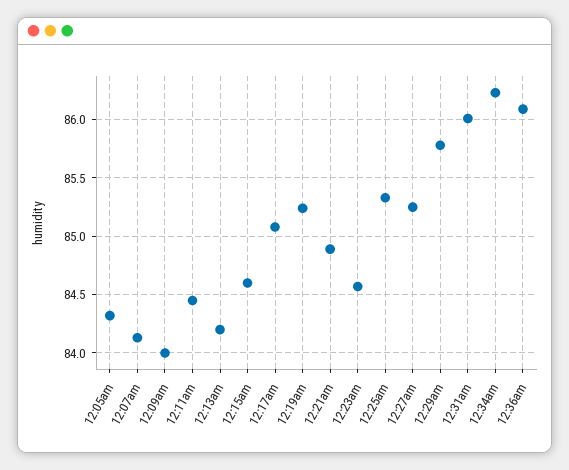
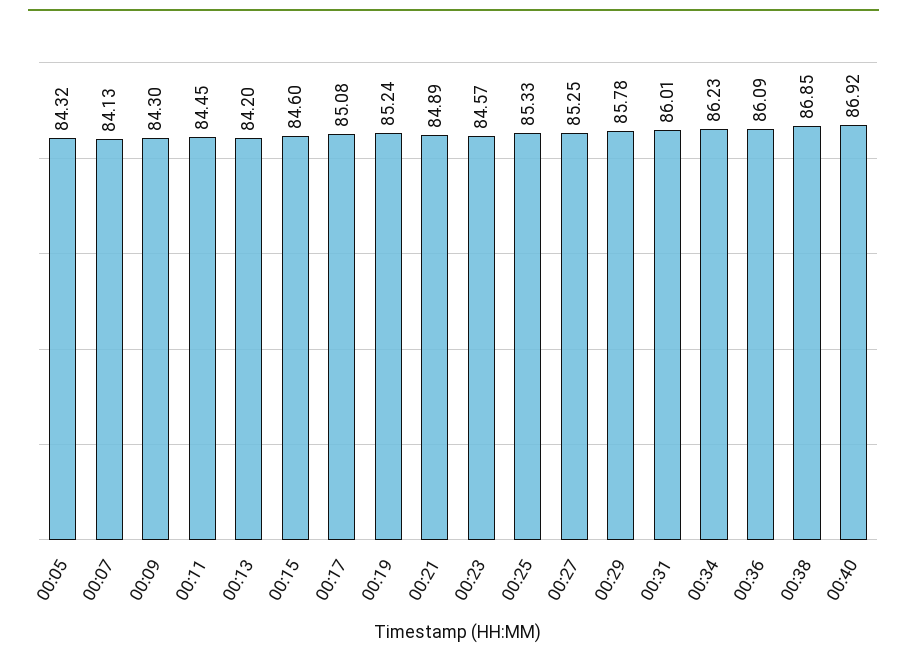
12:09am: 84 -> 84.3
00:38: none -> 86.85
00:40: none -> 86.92

